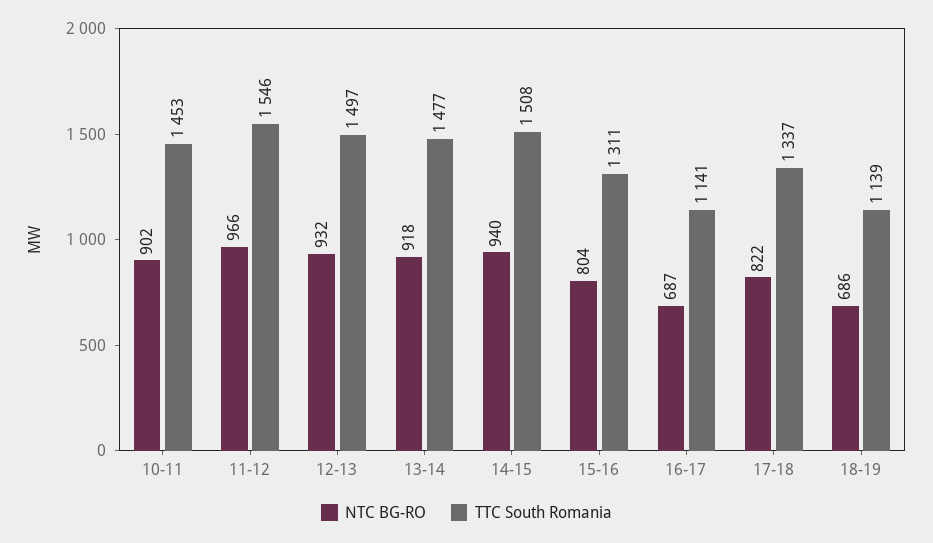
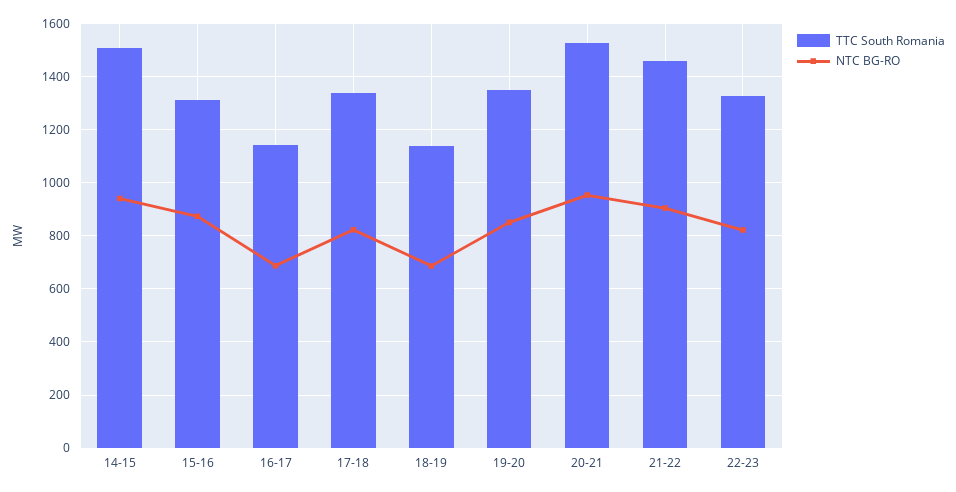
NTC BG-RO, 10-11: 902 -> none
TTC South Romania, 10-11: 1453 -> none
NTC BG-RO, 11-12: 966 -> none
TTC South Romania, 11-12: 1546 -> none
NTC BG-RO, 12-13: 932 -> none
TTC South Romania, 12-13: 1497 -> none
NTC BG-RO, 13-14: 918 -> none
TTC South Romania, 13-14: 1477 -> none
NTC BG-RO, 15-16: 804 -> 875
TTC South Romania, 19-20: none -> 1350
NTC BG-RO, 19-20: none -> 850
TTC South Romania, 20-21: none -> 1525
NTC BG-RO, 20-21: none -> 950
TTC South Romania, 21-22: none -> 1450
NTC BG-RO, 21-22: none -> 900
TTC South Romania, 22-23: none -> 1325
NTC BG-RO, 22-23: none -> 825

